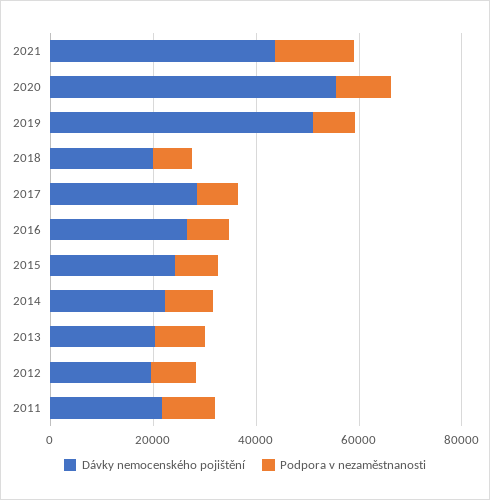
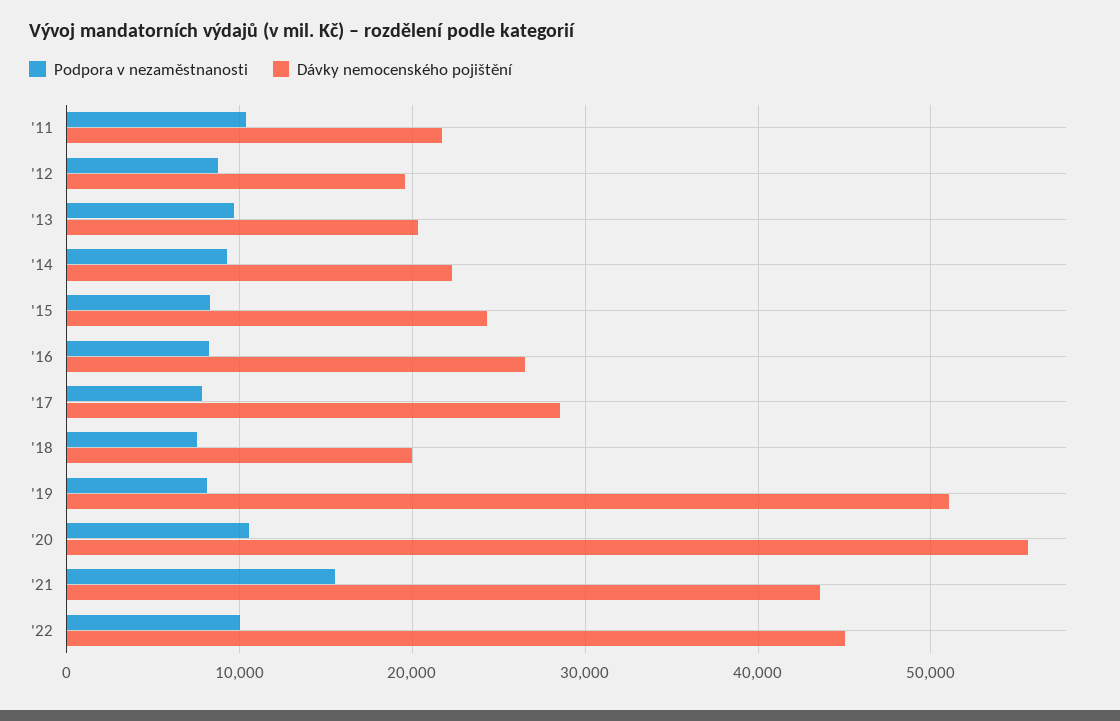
Podpora v nezaměstnanosti, '22: none -> 10000
Dávky nemocenského pojištění, '22: none -> 45000

